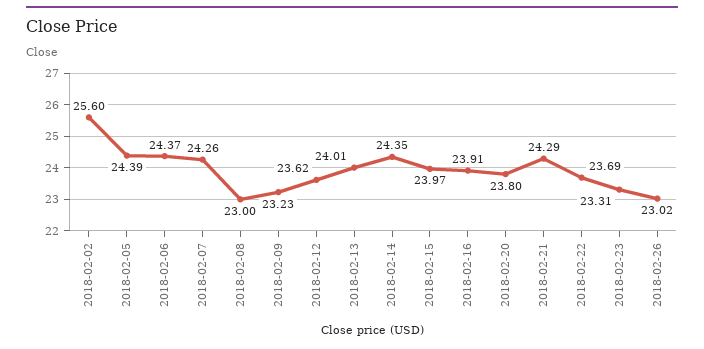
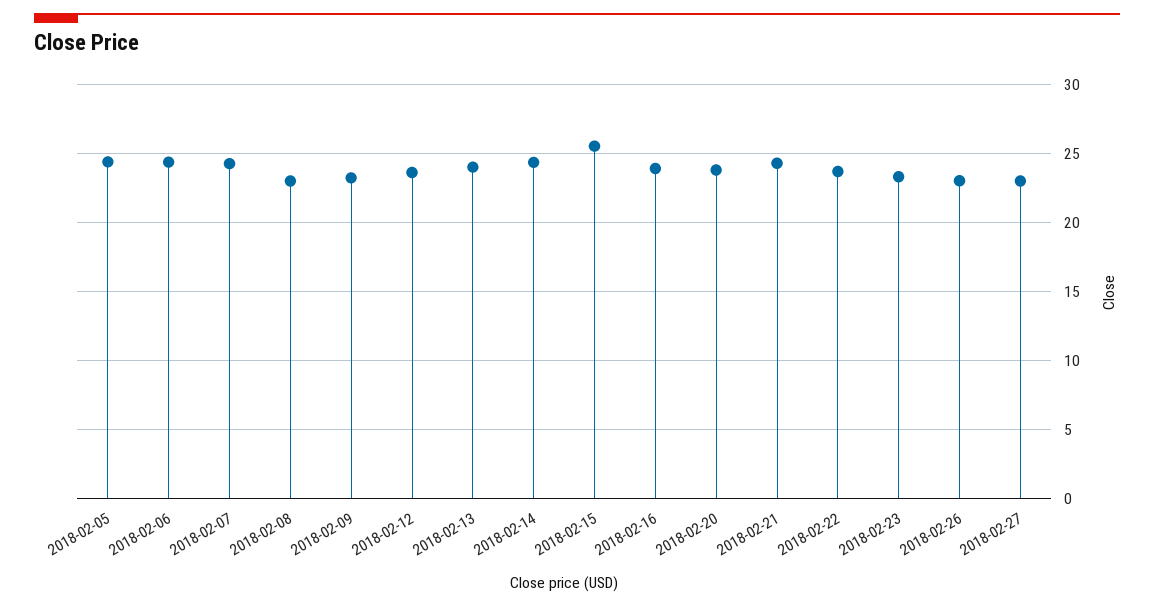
2018-02-02: 25.6 -> none
2018-02-15: 23.97 -> 25.5
2018-02-27: none -> 23

